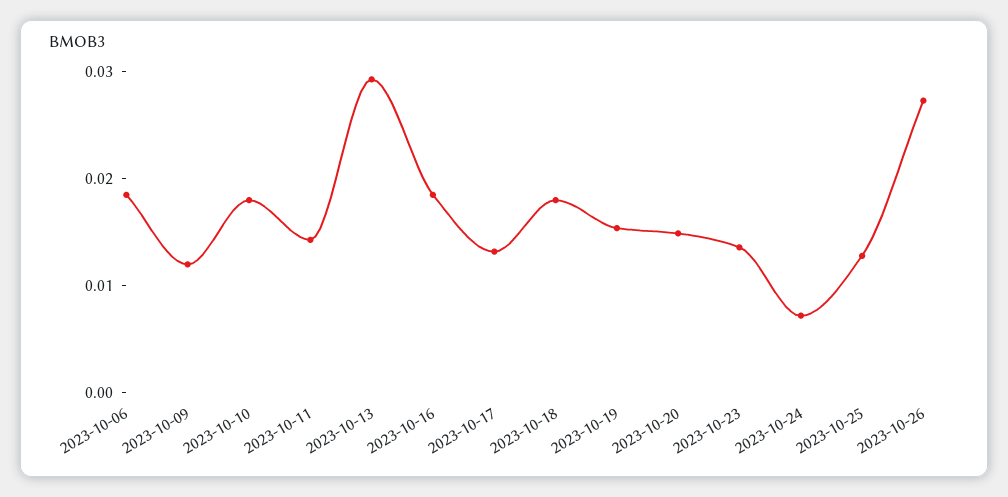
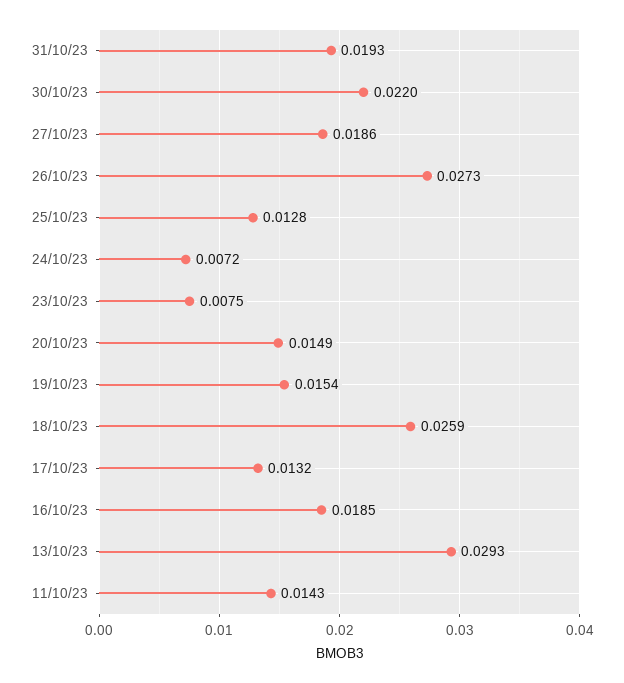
2023-10-06: 0.018 -> none
2023-10-09: 0.012 -> none
2023-10-10: 0.018 -> none
2023-10-18: 0.018 -> 0.0259
2023-10-23: 0.014 -> 0.0075
31/10/23: none -> 0.0193
30/10/23: none -> 0.022
27/10/23: none -> 0.0186

